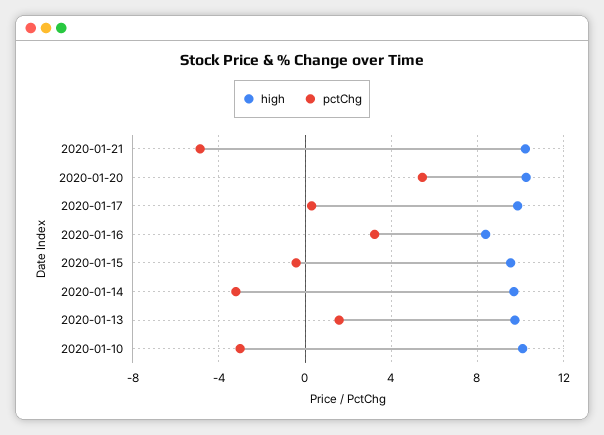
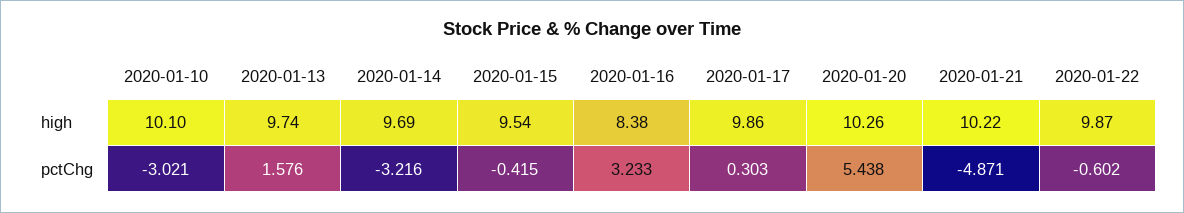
high, 2020-01-22: none -> 9.87
pctChg, 2020-01-22: none -> -0.602

